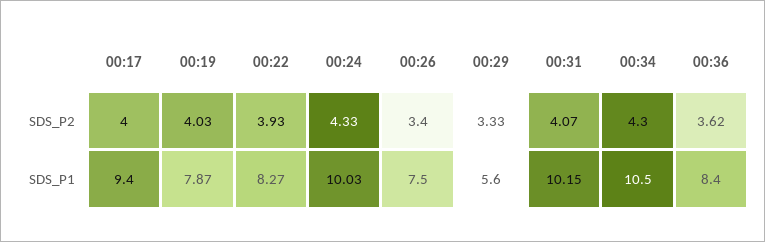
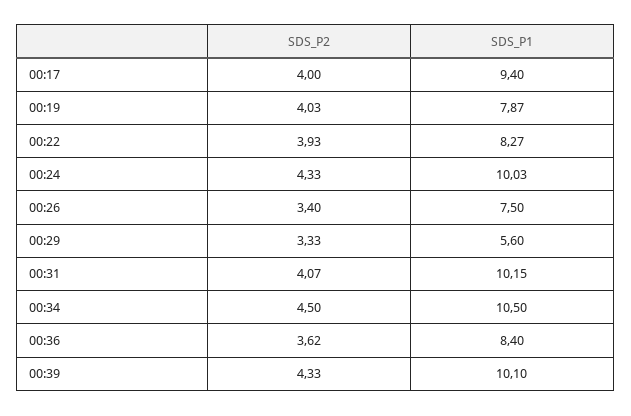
00:34, SDS_P2: 4.3 -> 4.5
00:39, SDS_P2: none -> 4.33
00:39, SDS_P1: none -> 10.1

